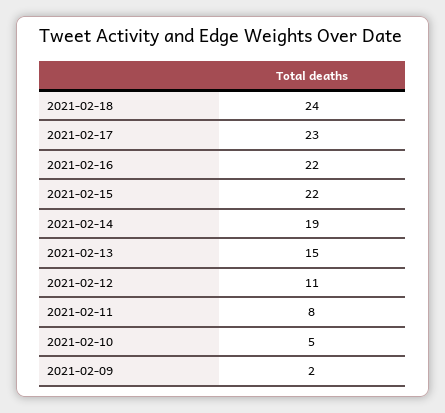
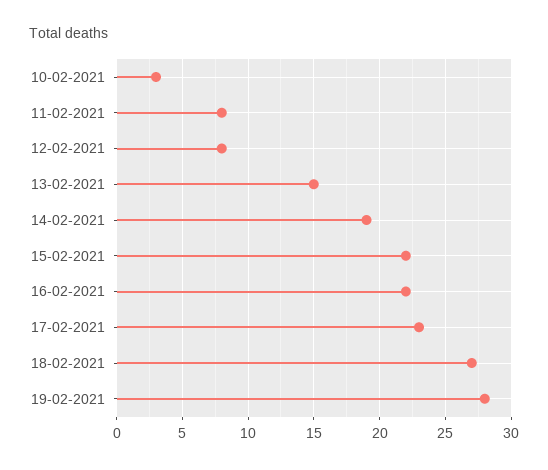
2021-02-18: 24 -> 27
2021-02-12: 11 -> 8
2021-02-10: 5 -> 3
2021-02-09: 2 -> none
19-02-2021: none -> 28

